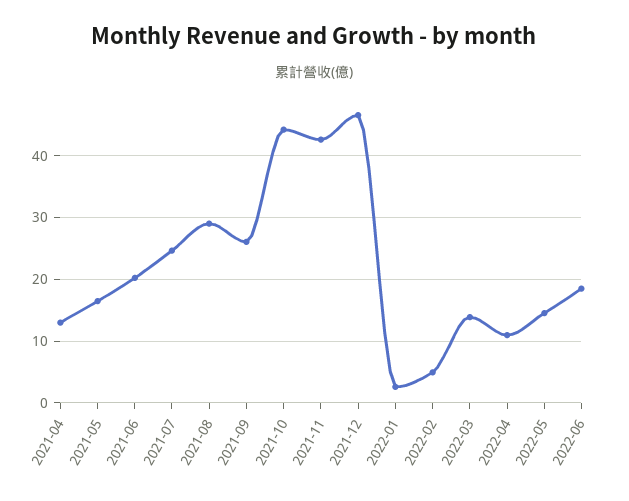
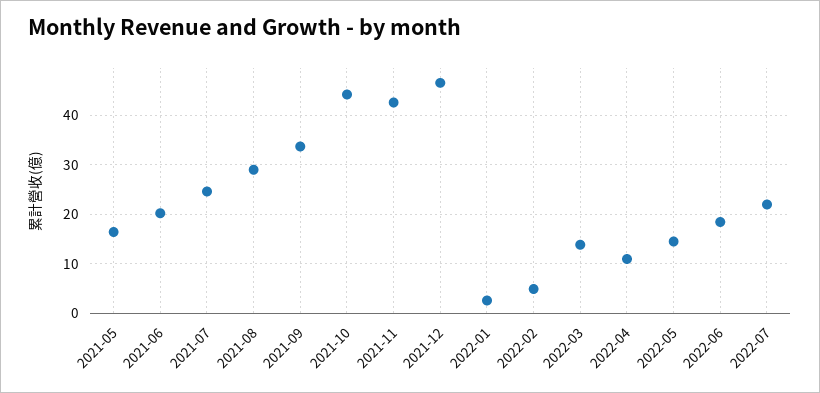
2021-04: 13 -> none
2021-09: 26 -> 34
2022-07: none -> 22

